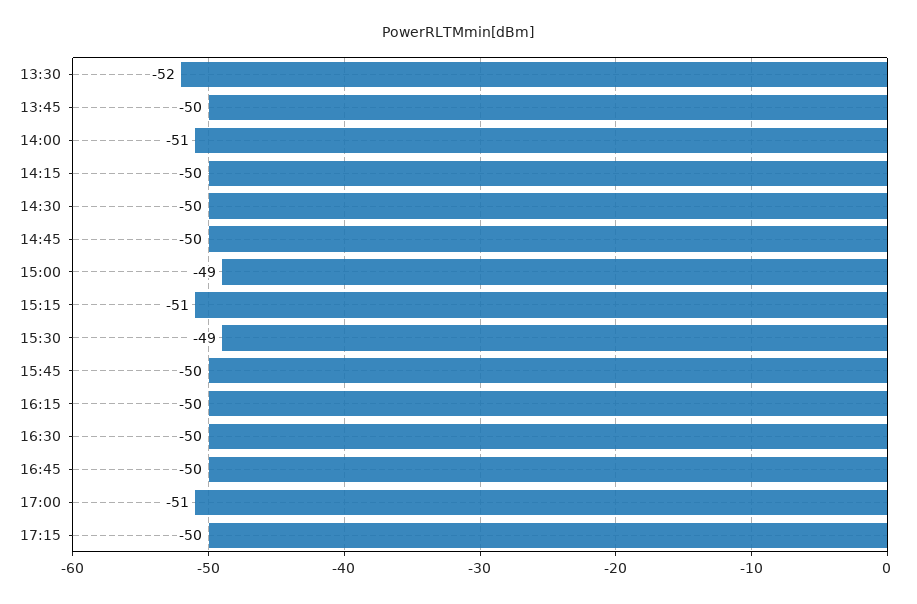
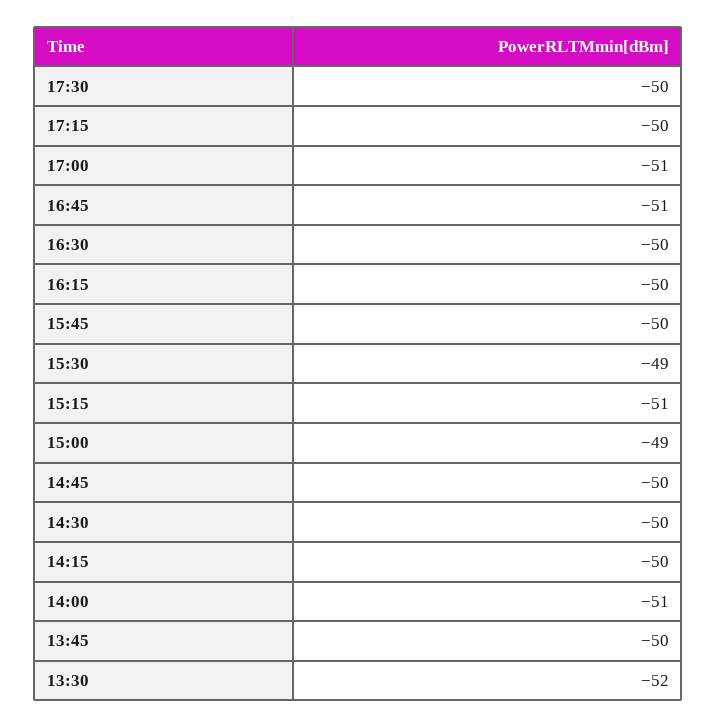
16:45: -50 -> -51
17:30: none -> -50

